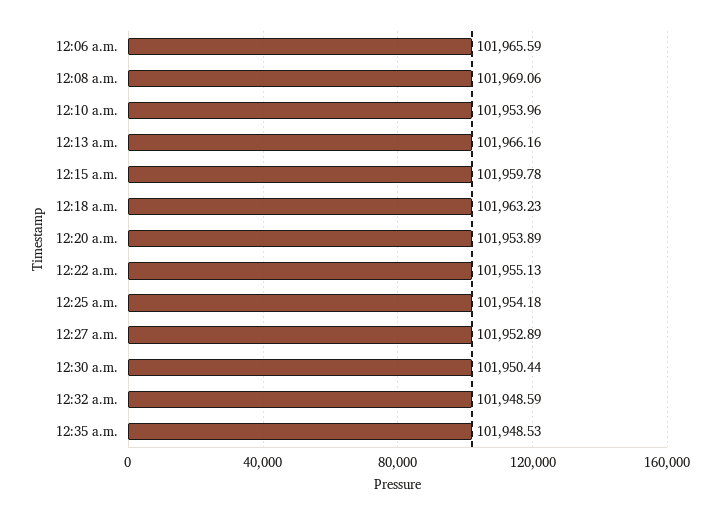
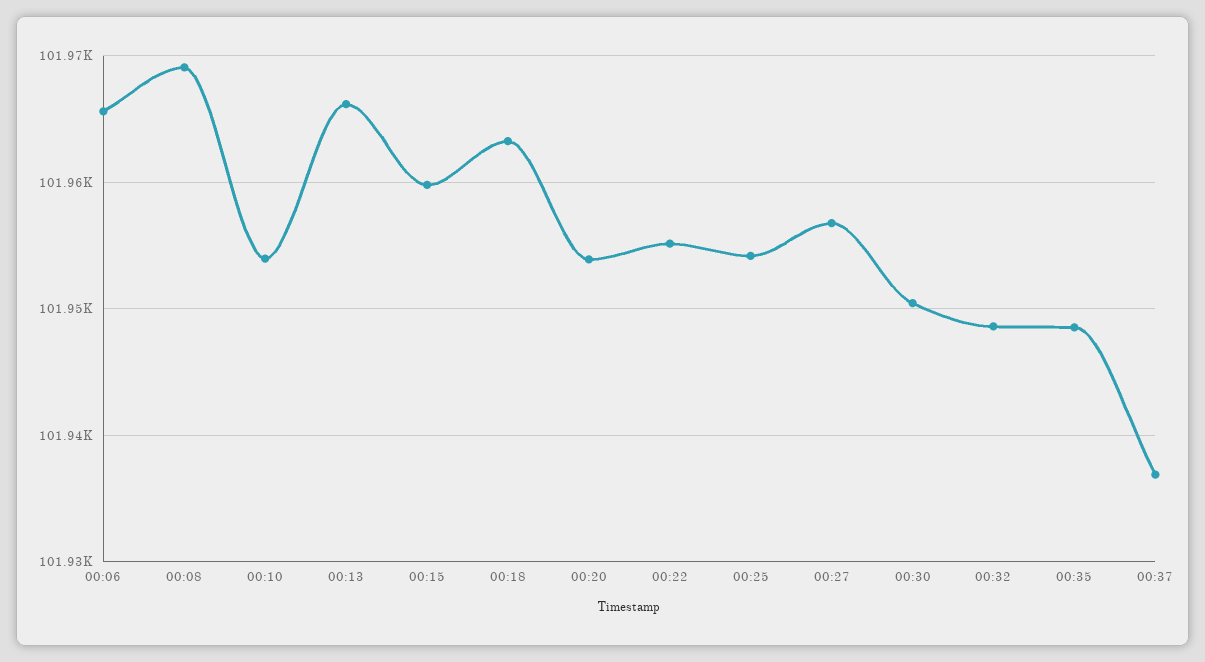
12:27 a.m.: 101952.89 -> 101957
00:37: none -> 101937

